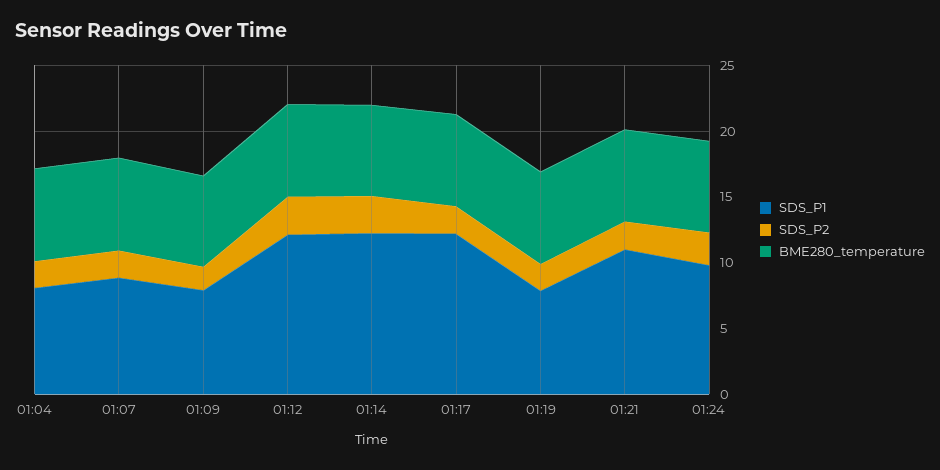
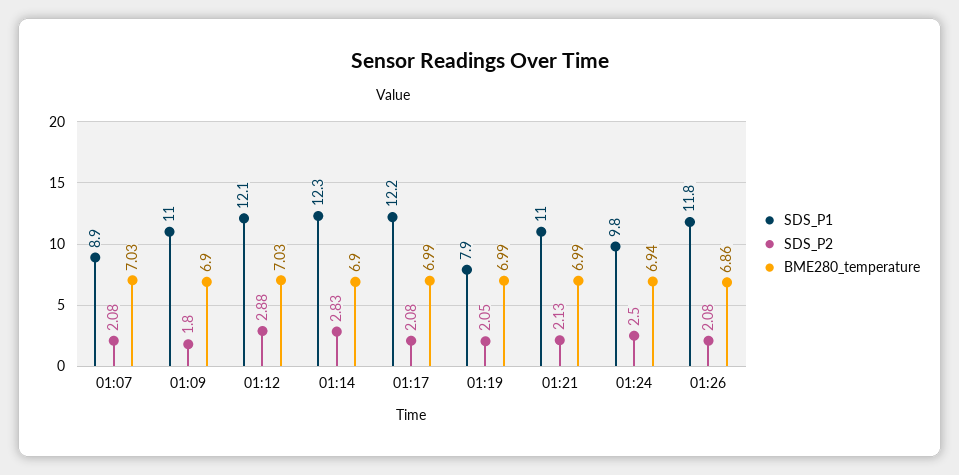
SDS_P1, 01:04: 8 -> none
SDS_P2, 01:04: 2 -> none
BME280_temperature, 01:04: 7 -> none
SDS_P1, 01:09: 8 -> 11
SDS_P1, 01:26: none -> 11.8
SDS_P2, 01:26: none -> 2.08
BME280_temperature, 01:26: none -> 6.86

